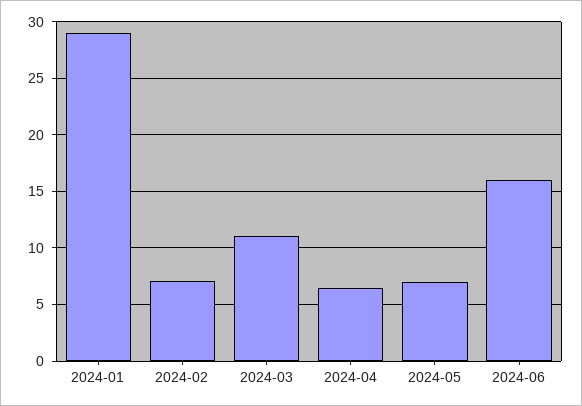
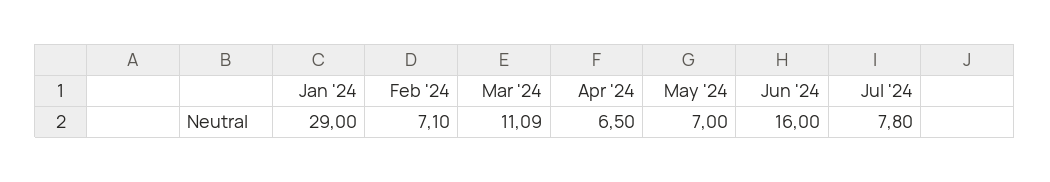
Jul '24: none -> 7.8

